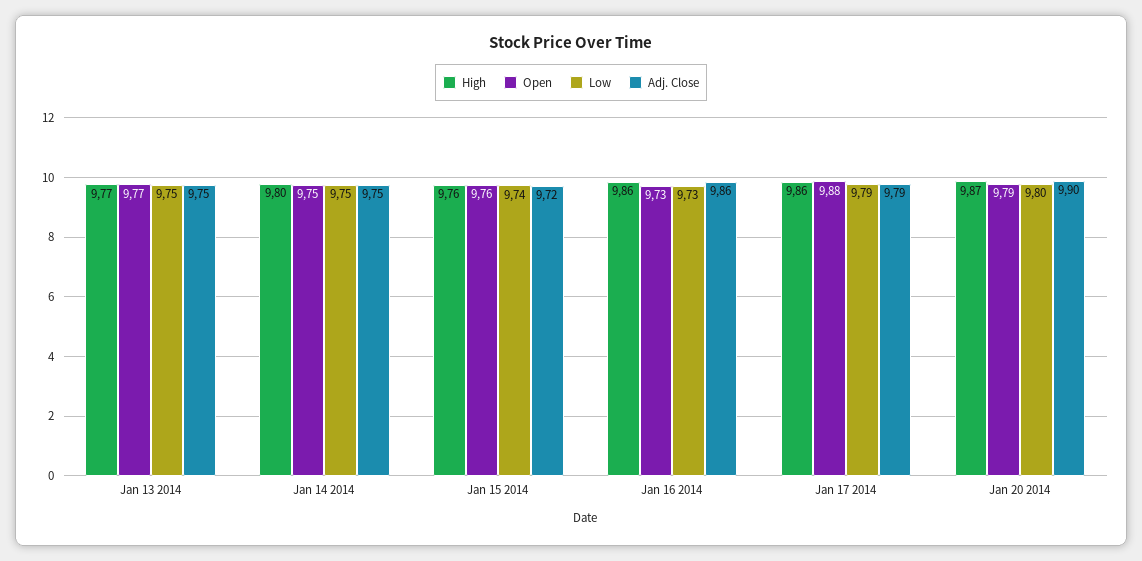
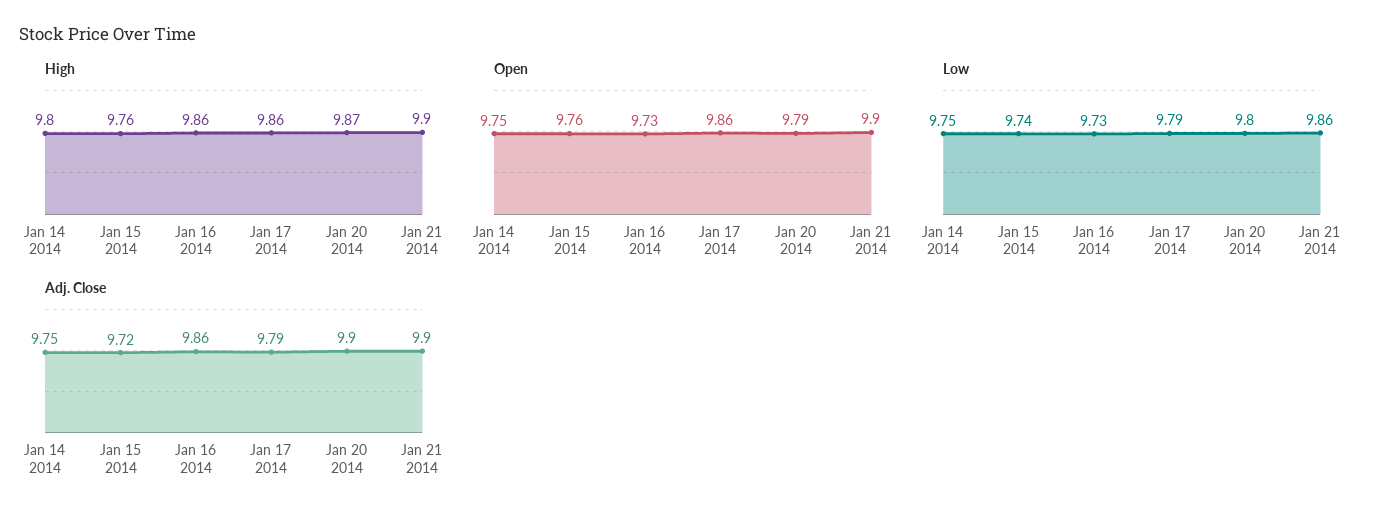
High, Jan 13 2014: 9.77 -> none
Open, Jan 13 2014: 9.77 -> none
Low, Jan 13 2014: 9.75 -> none
Adj. Close, Jan 13 2014: 9.75 -> none
Open, Jan 17 2014: 9.88 -> 9.86
High, Jan 21 2014: none -> 9.9
Open, Jan 21 2014: none -> 9.9
Low, Jan 21 2014: none -> 9.86
Adj. Close, Jan 21 2014: none -> 9.9

